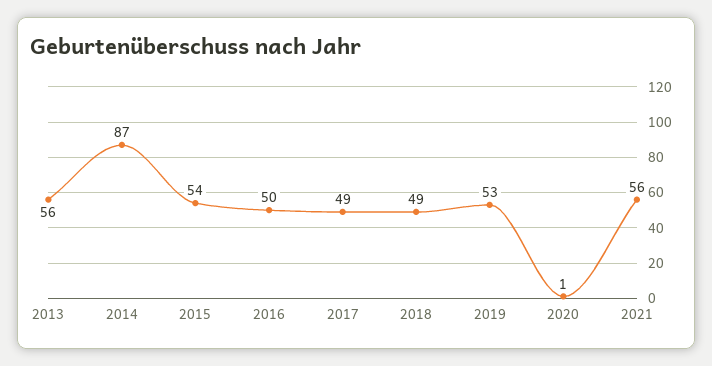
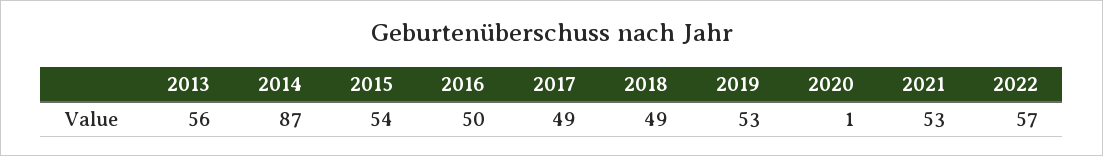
2021: 56 -> 53
2022: none -> 57

